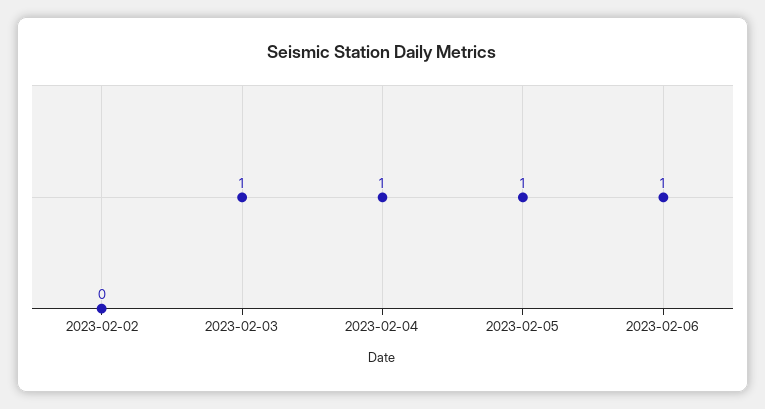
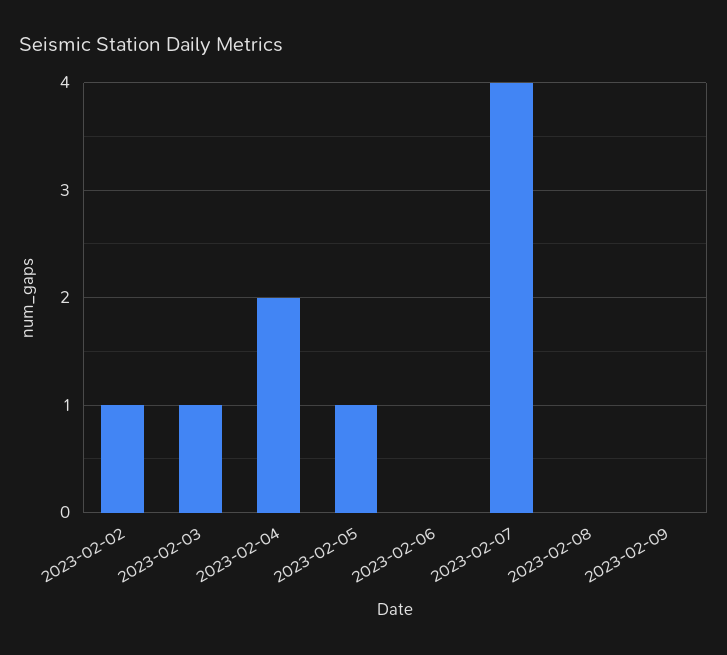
2023-02-02: 0 -> 1
2023-02-04: 1 -> 2
2023-02-06: 1 -> 0
2023-02-07: none -> 4
2023-02-08: none -> 0
2023-02-09: none -> 0

